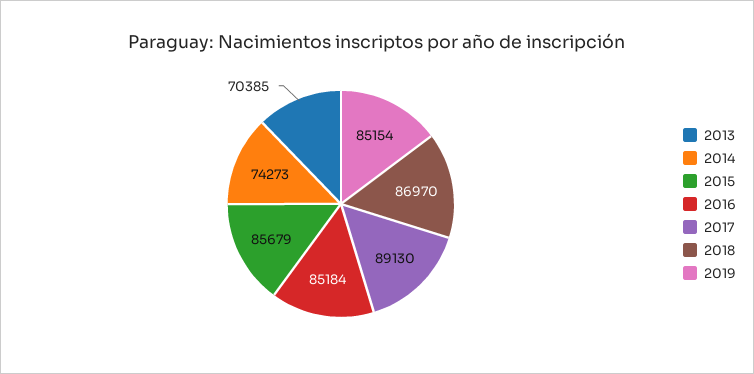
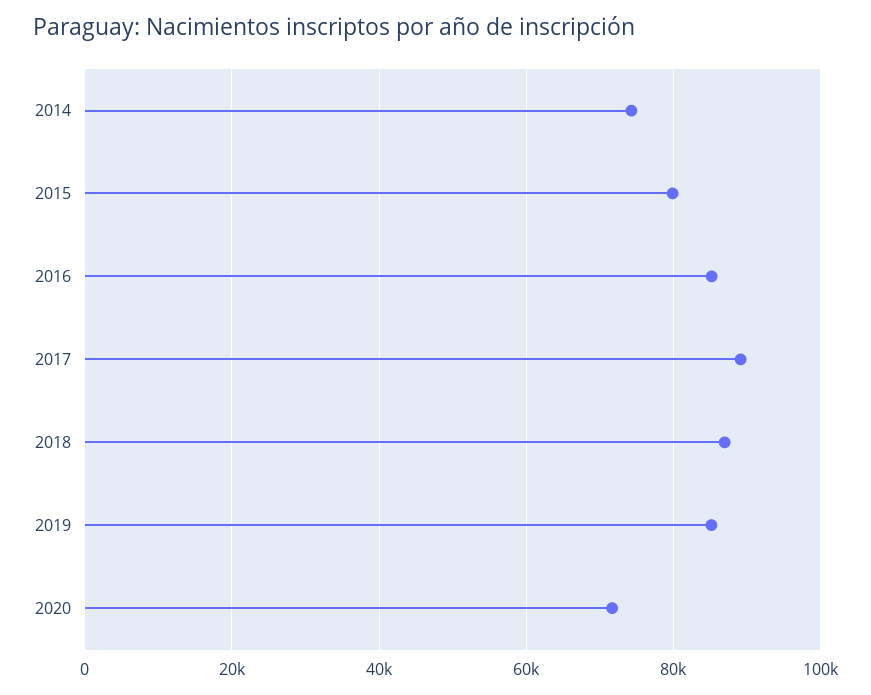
2013: 70385 -> none
2015: 85679 -> 80000
2020: none -> 72000

